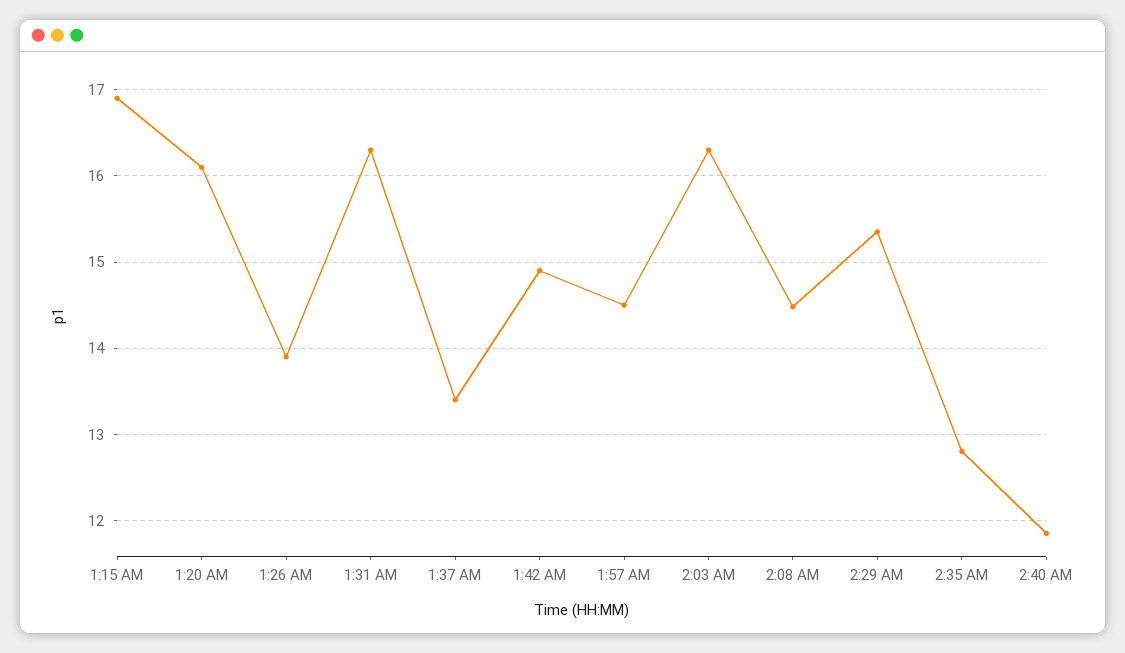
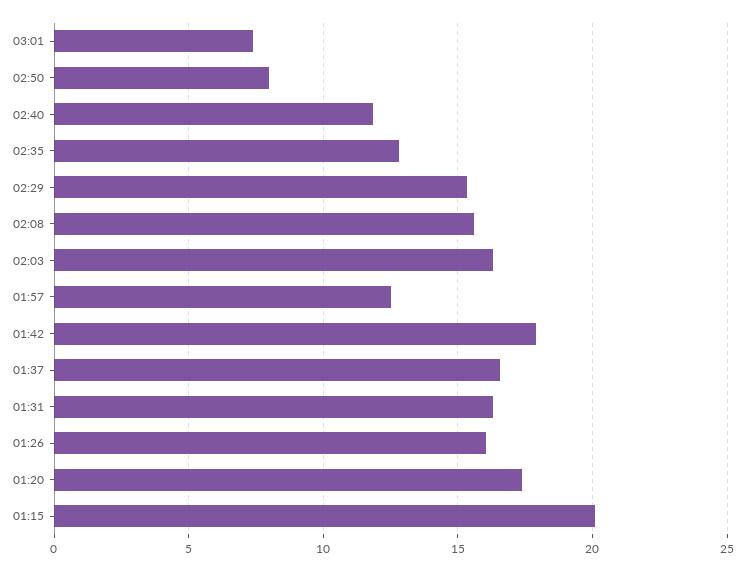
1:15 AM: 16.9 -> 20
1:20 AM: 16.1 -> 17.5
1:26 AM: 13.9 -> 16
1:37 AM: 13.4 -> 16.5
1:42 AM: 14.9 -> 18
1:57 AM: 14.5 -> 12.5
2:08 AM: 14.5 -> 15.5
03:01: none -> 7.5
02:50: none -> 8

